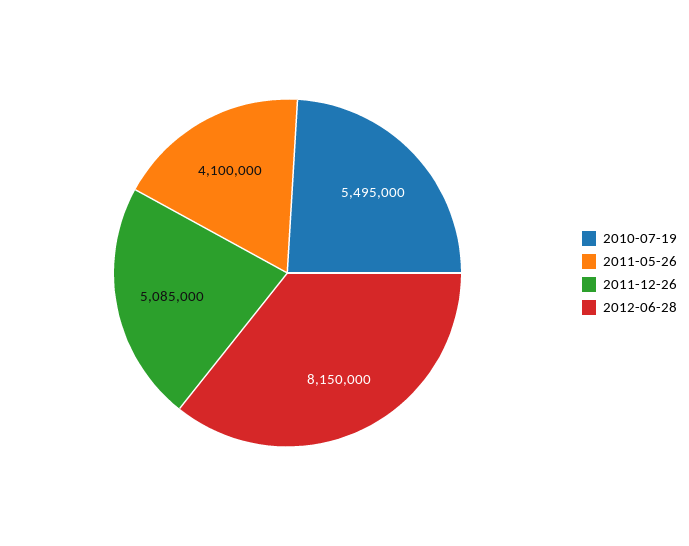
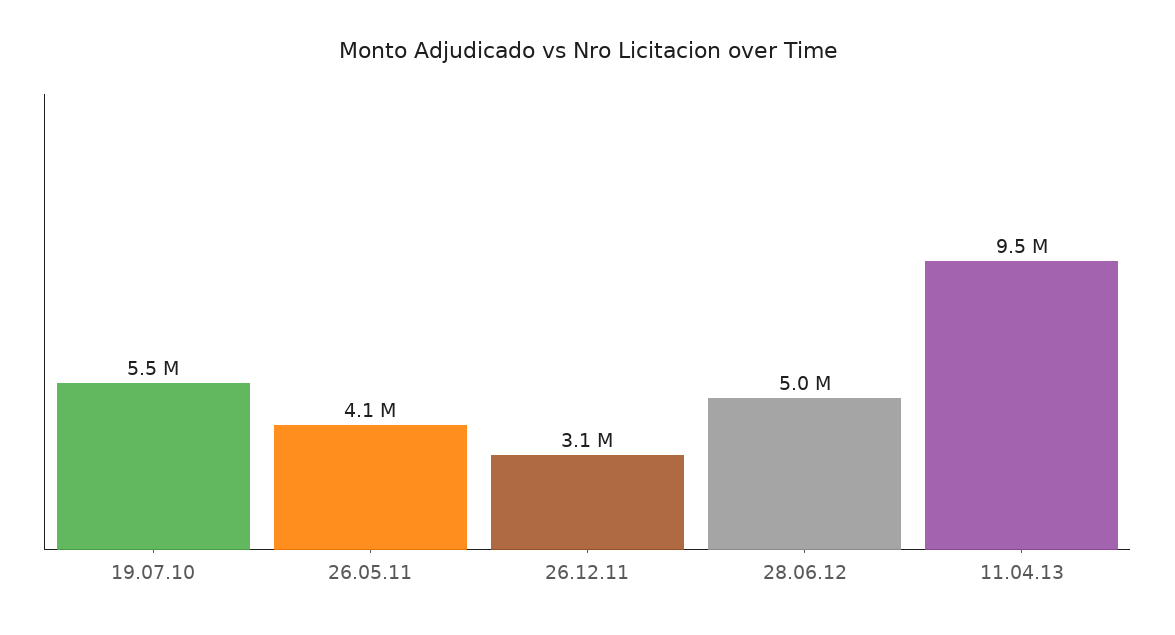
2011-12-26: 5085000 -> 3100000
2012-06-28: 8150000 -> 5000000
11.04.13: none -> 9500000

